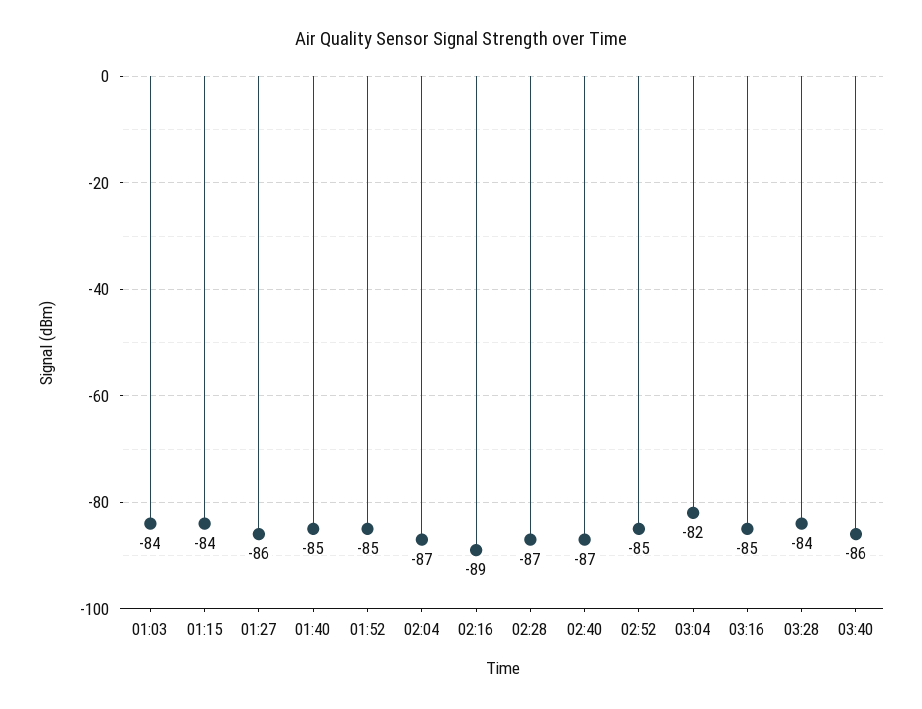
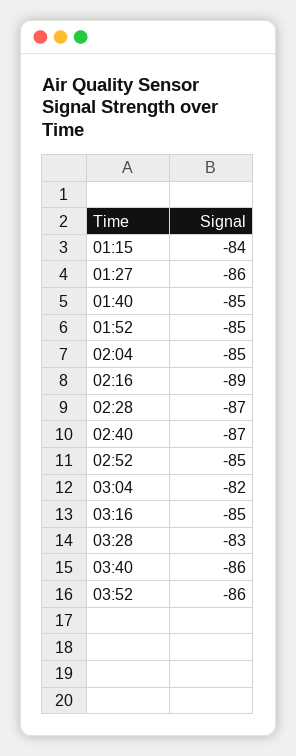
01:03: -84 -> none
02:04: -87 -> -85
03:28: -84 -> -83
03:52: none -> -86

